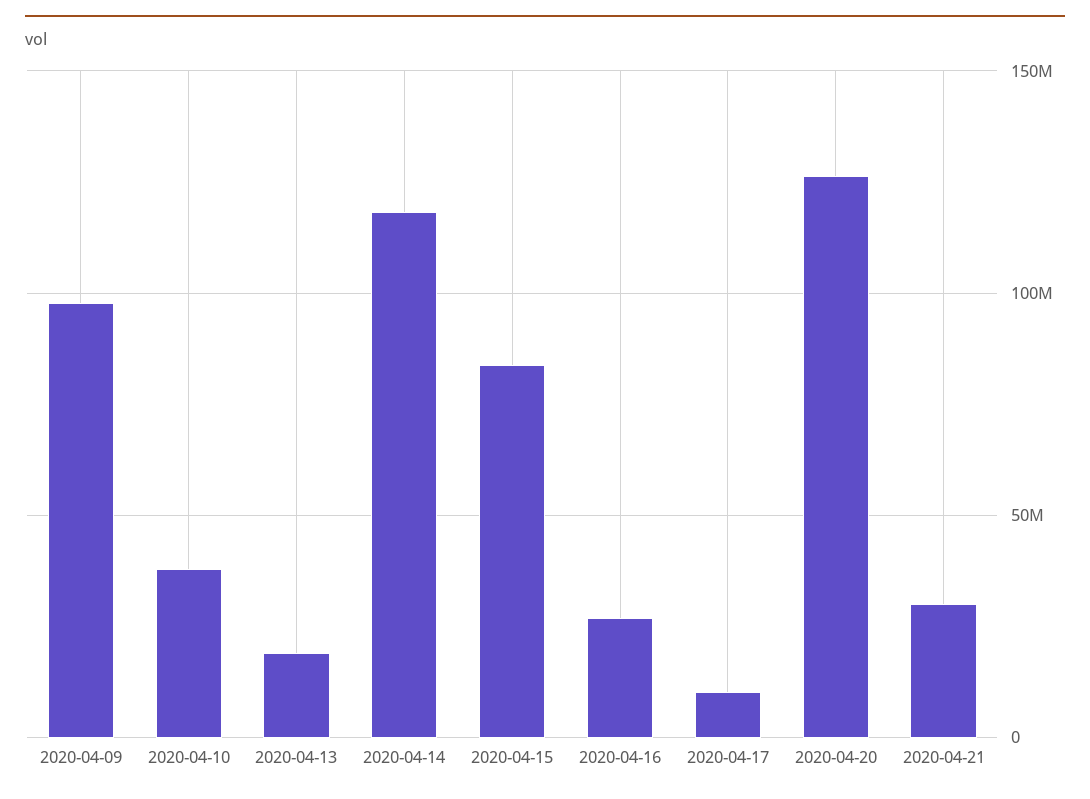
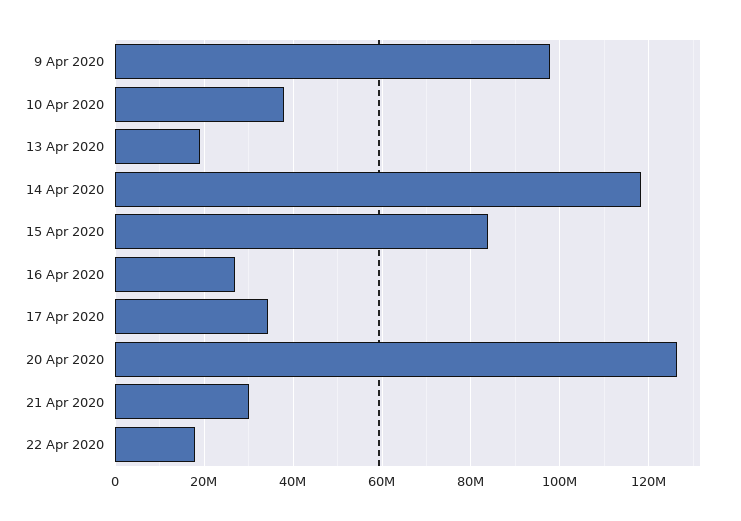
2020-04-17: 10000000 -> 34000000
22 Apr 2020: none -> 18000000

